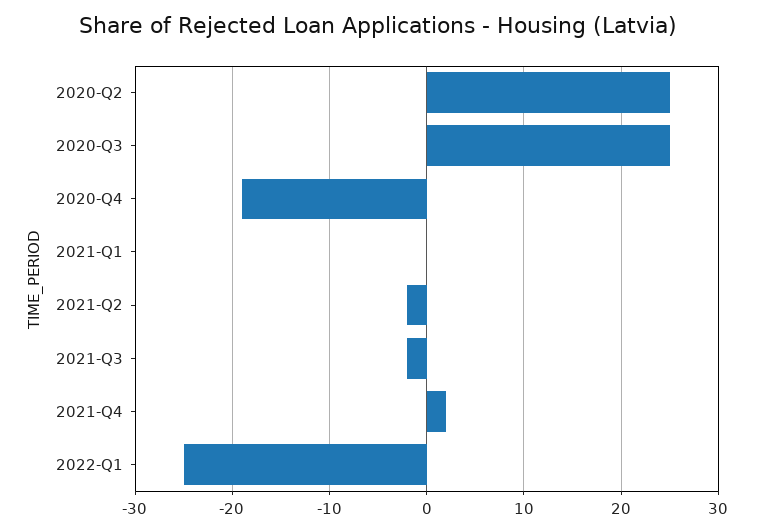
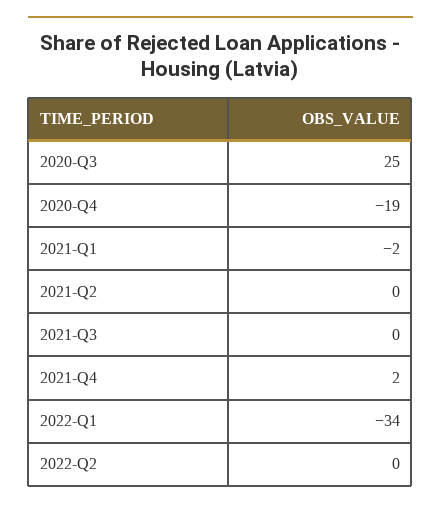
2020-Q2: 25 -> none
2021-Q1: 0 -> -2
2021-Q2: -2 -> 0
2021-Q3: -2 -> 0
2022-Q1: -25 -> -34
2022-Q2: none -> 0

